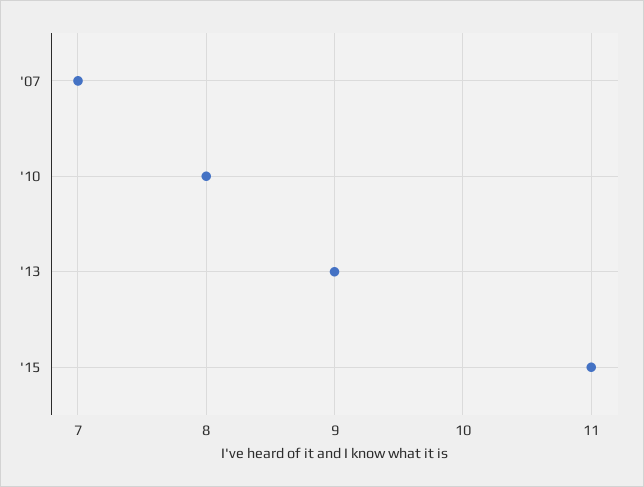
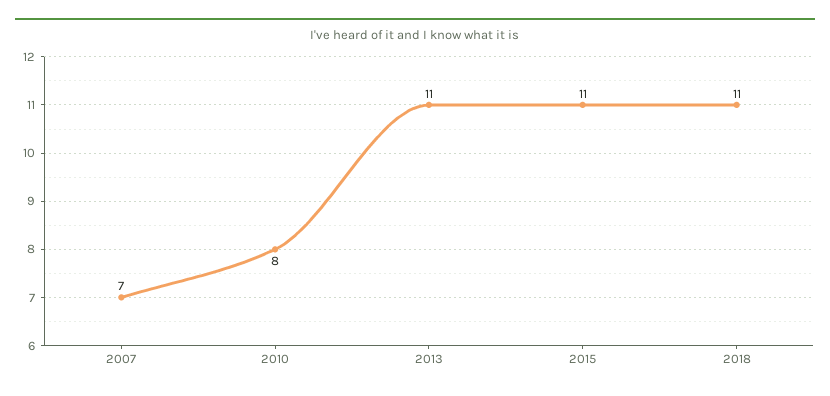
'13: 9 -> 11
2018: none -> 11

